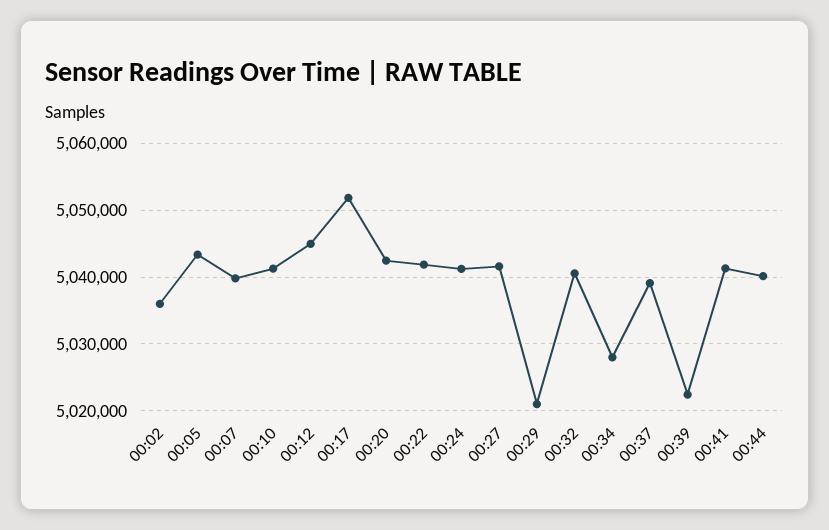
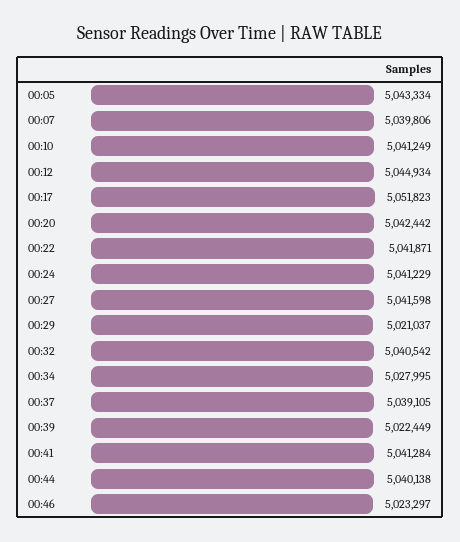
00:02: 5036000 -> none
00:46: none -> 5023297

